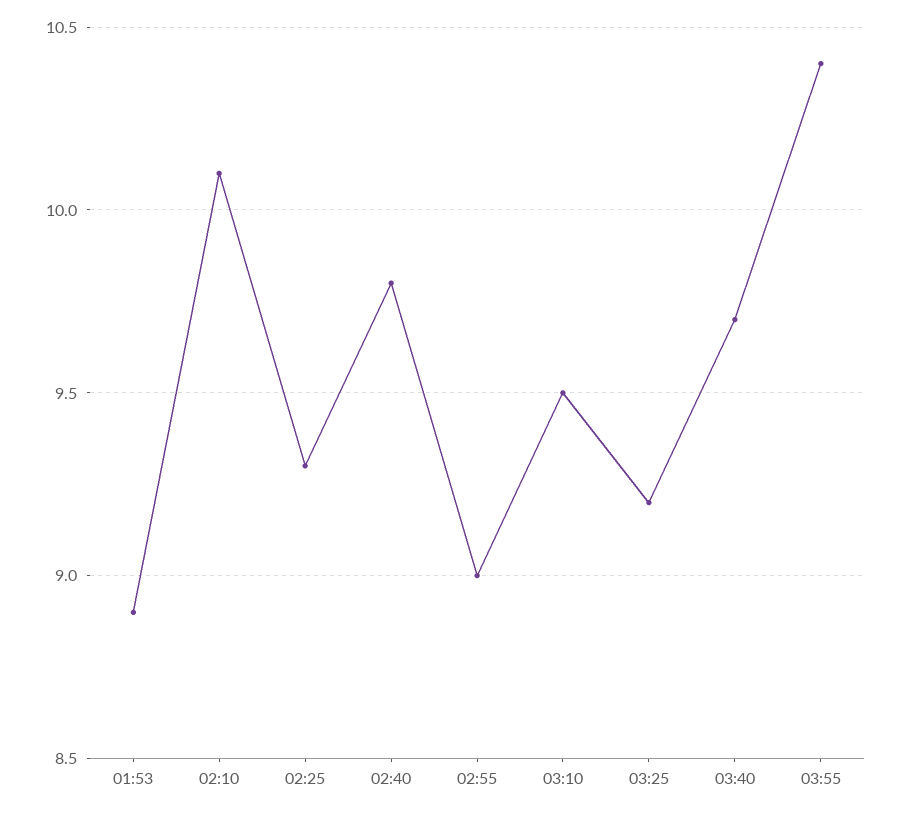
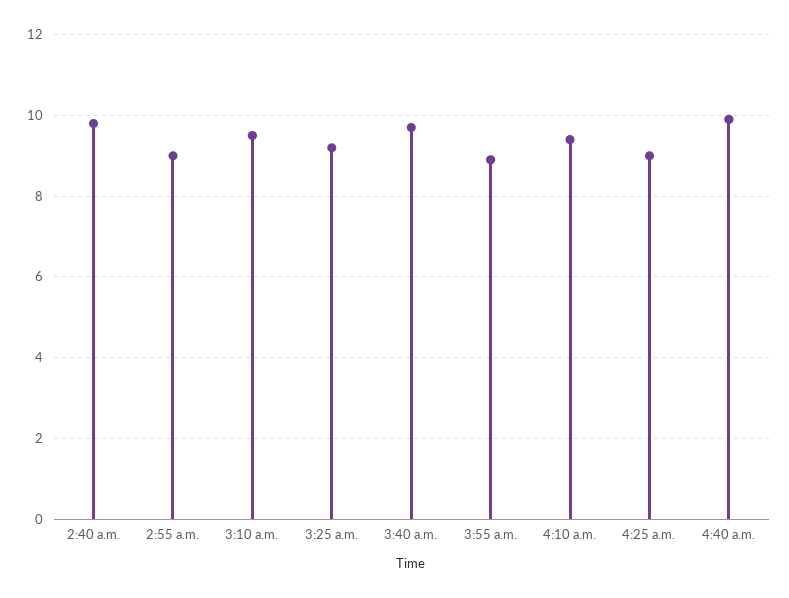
01:53: 8.9 -> none
02:10: 10.1 -> none
02:25: 9.3 -> none
03:55: 10.4 -> 9
4:10 a.m.: none -> 9.5
4:25 a.m.: none -> 9
4:40 a.m.: none -> 10

